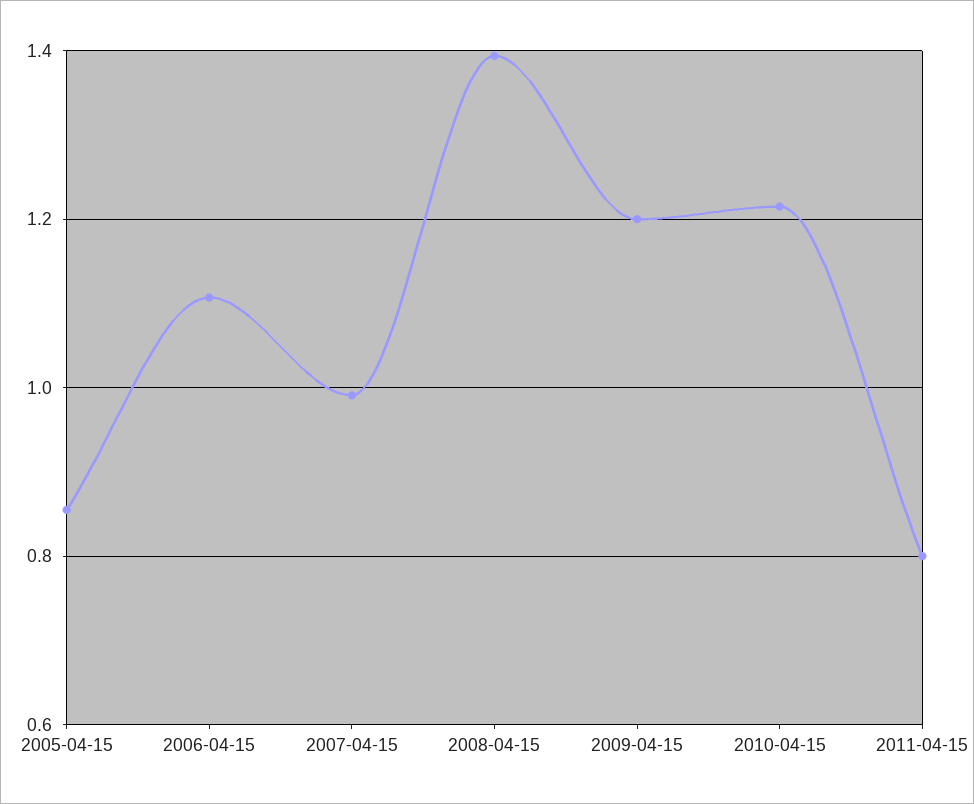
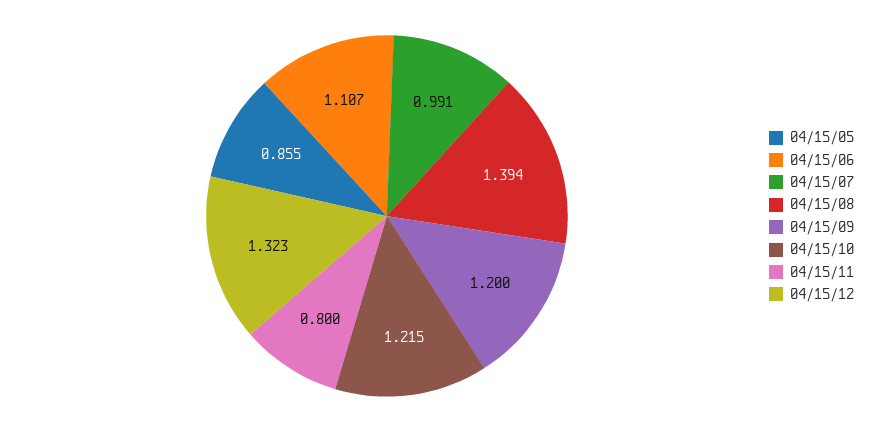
04/15/12: none -> 1.323

